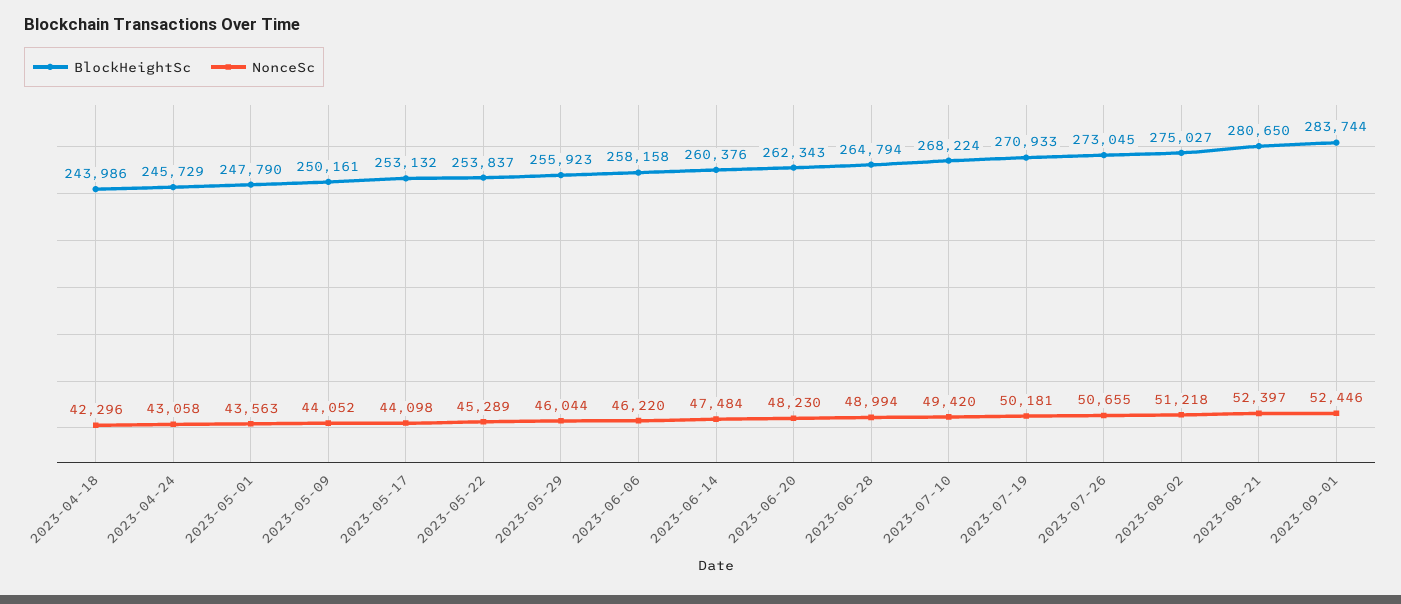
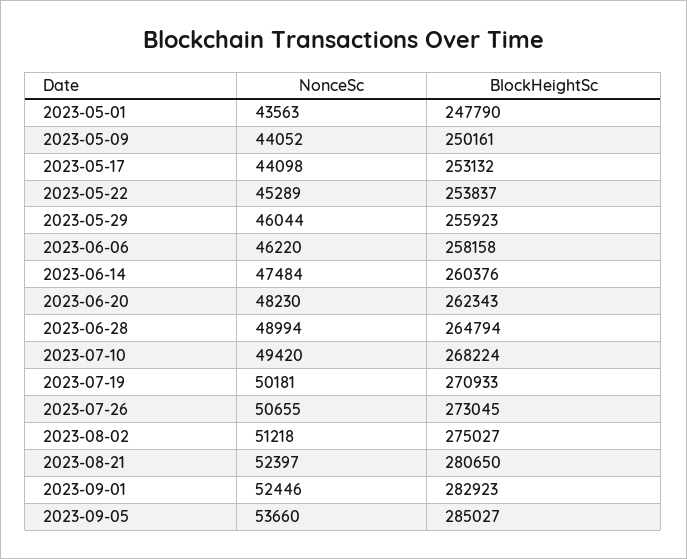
BlockHeightSc, 2023-04-18: 243986 -> none
NonceSc, 2023-04-18: 42296 -> none
BlockHeightSc, 2023-04-24: 245729 -> none
NonceSc, 2023-04-24: 43058 -> none
BlockHeightSc, 2023-09-01: 283744 -> 282923
NonceSc, 2023-09-05: none -> 53660
BlockHeightSc, 2023-09-05: none -> 285027

